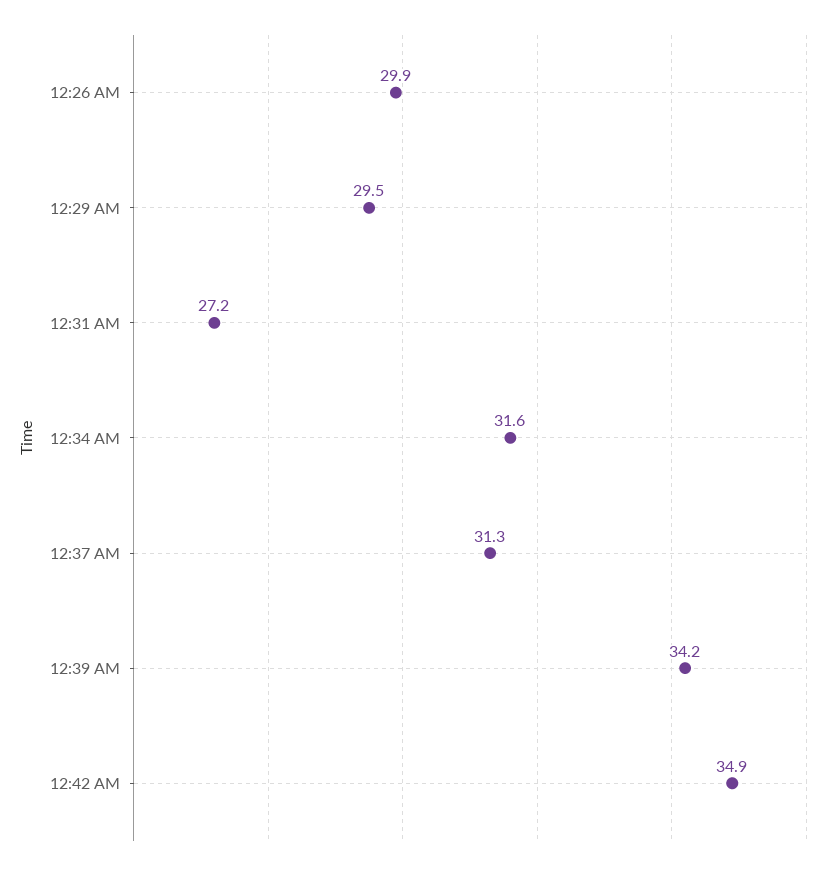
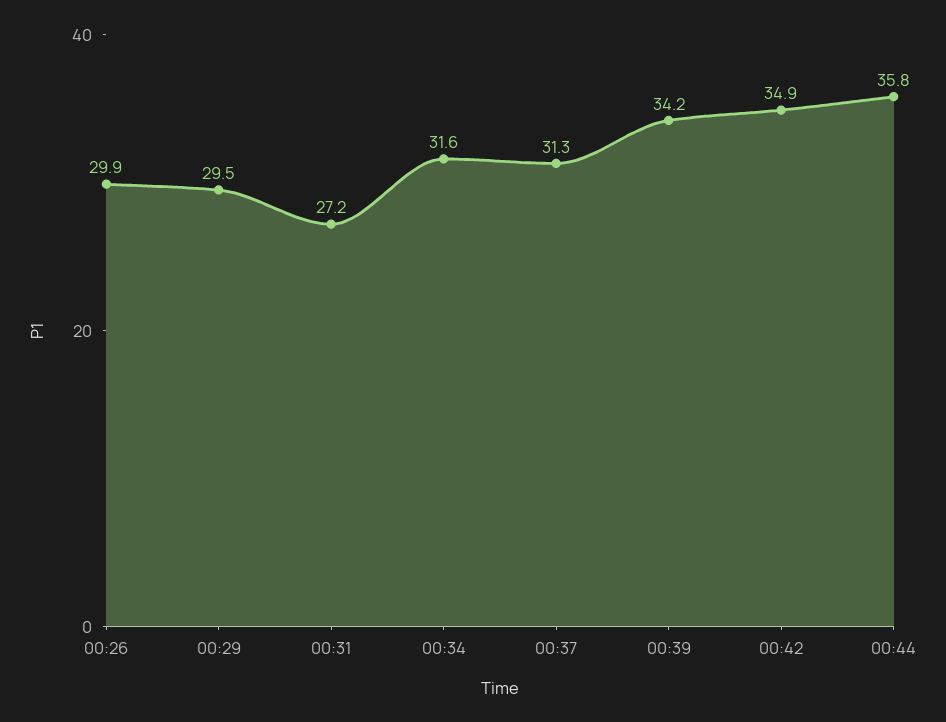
00:44: none -> 35.8

